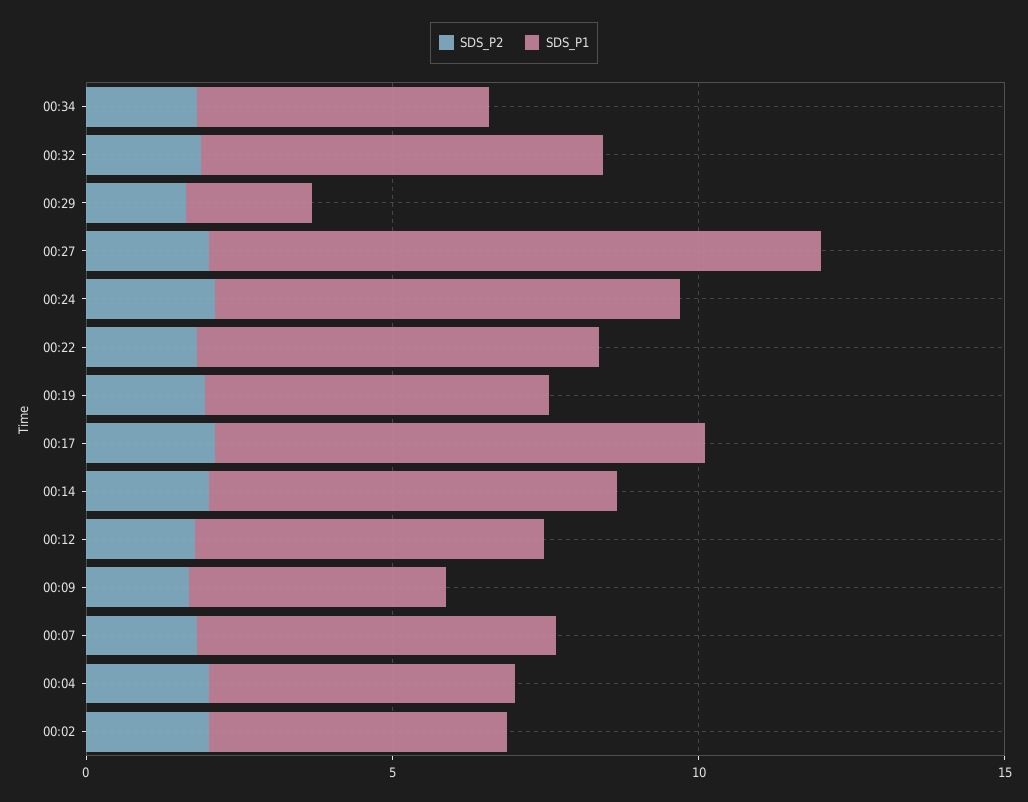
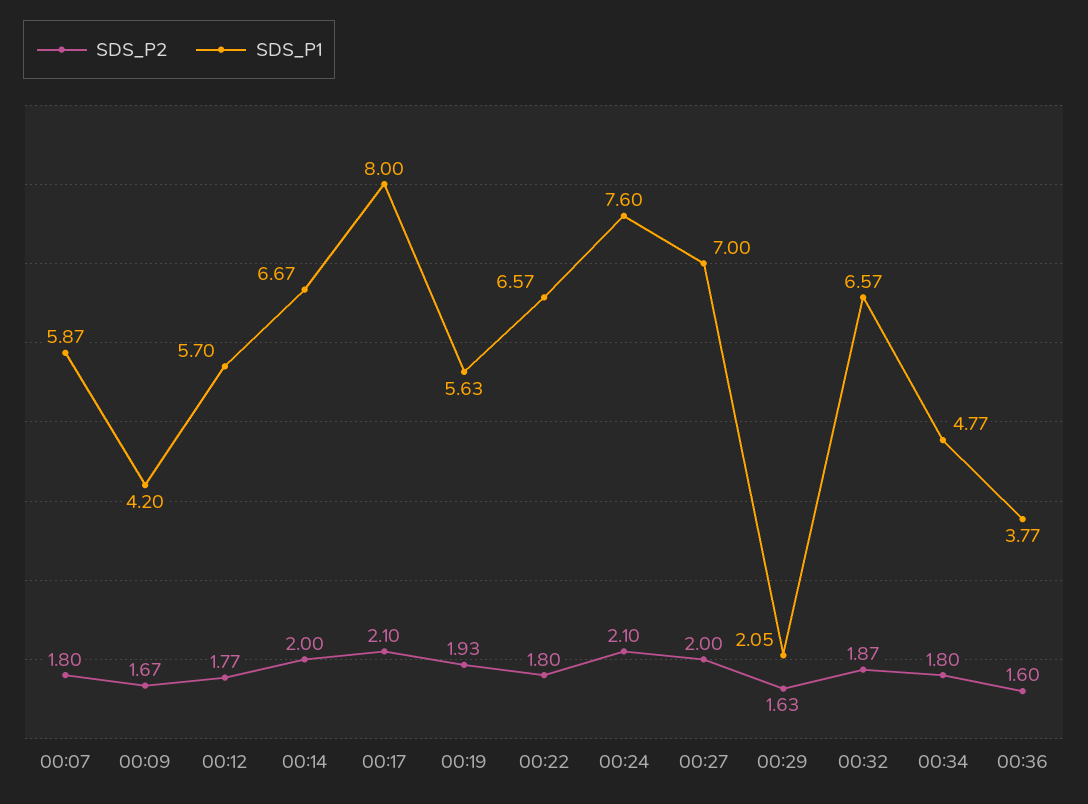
SDS_P1, 00:27: 10 -> 7
SDS_P2, 00:04: 2 -> none
SDS_P1, 00:04: 5 -> none
SDS_P2, 00:02: 2 -> none
SDS_P1, 00:02: 5 -> none
SDS_P2, 00:36: none -> 1.6
SDS_P1, 00:36: none -> 3.77

